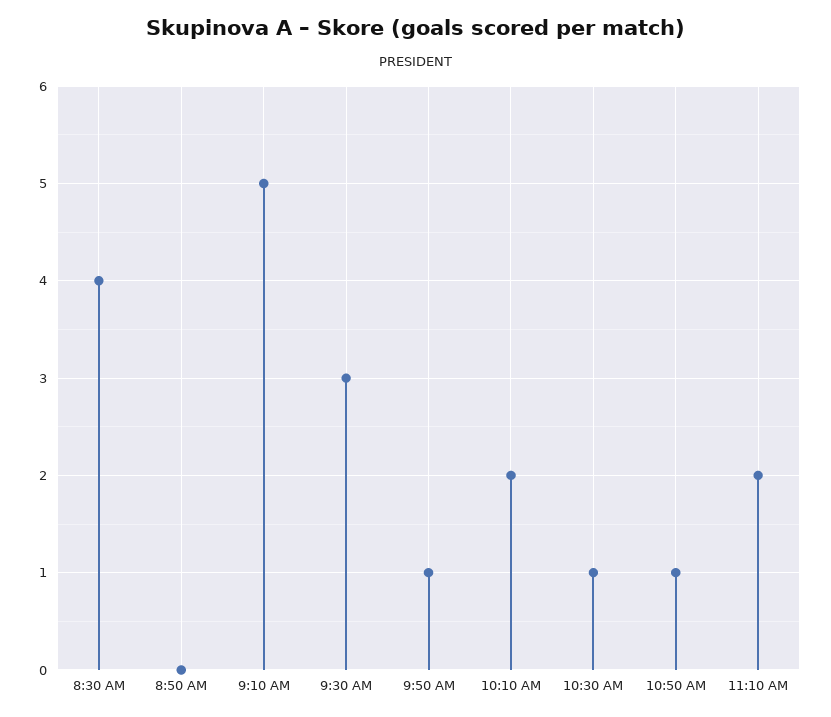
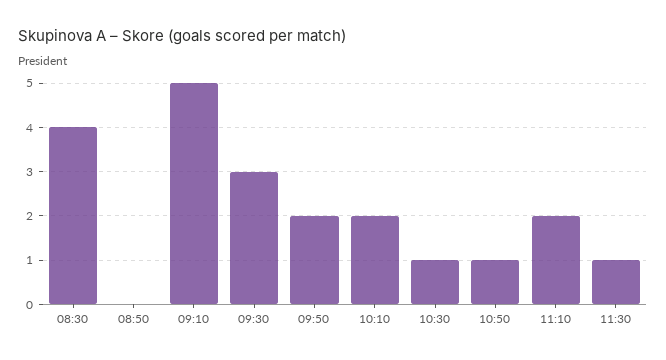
9:50 AM: 1 -> 2
11:30: none -> 1

